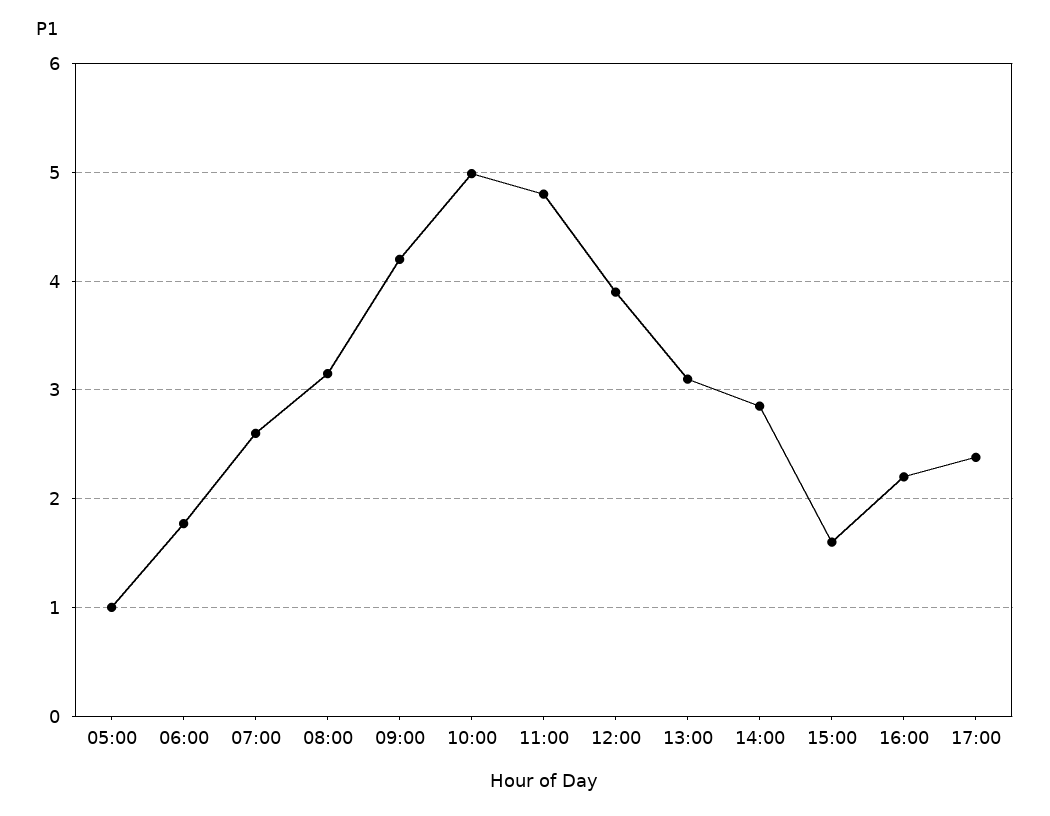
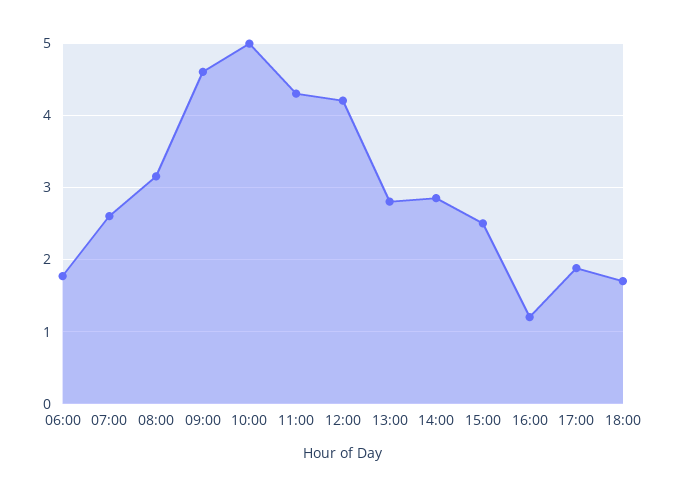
05:00: 1 -> none
09:00: 4.2 -> 4.6
11:00: 4.8 -> 4.3
12:00: 3.9 -> 4.2
13:00: 3.1 -> 2.8
15:00: 1.6 -> 2.5
16:00: 2.2 -> 1.2
17:00: 2.4 -> 1.9
18:00: none -> 1.7

